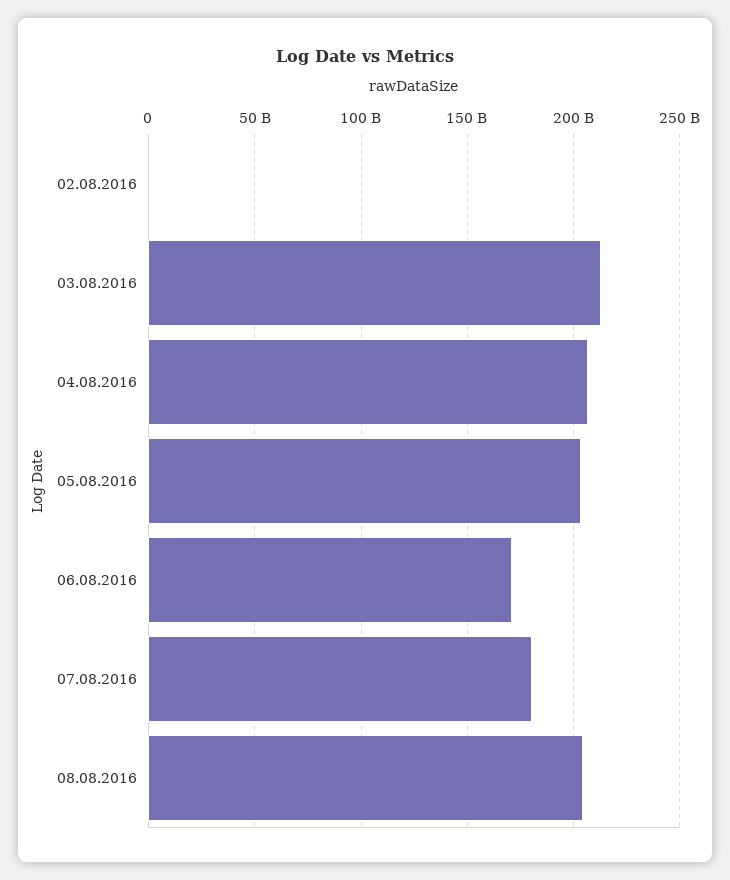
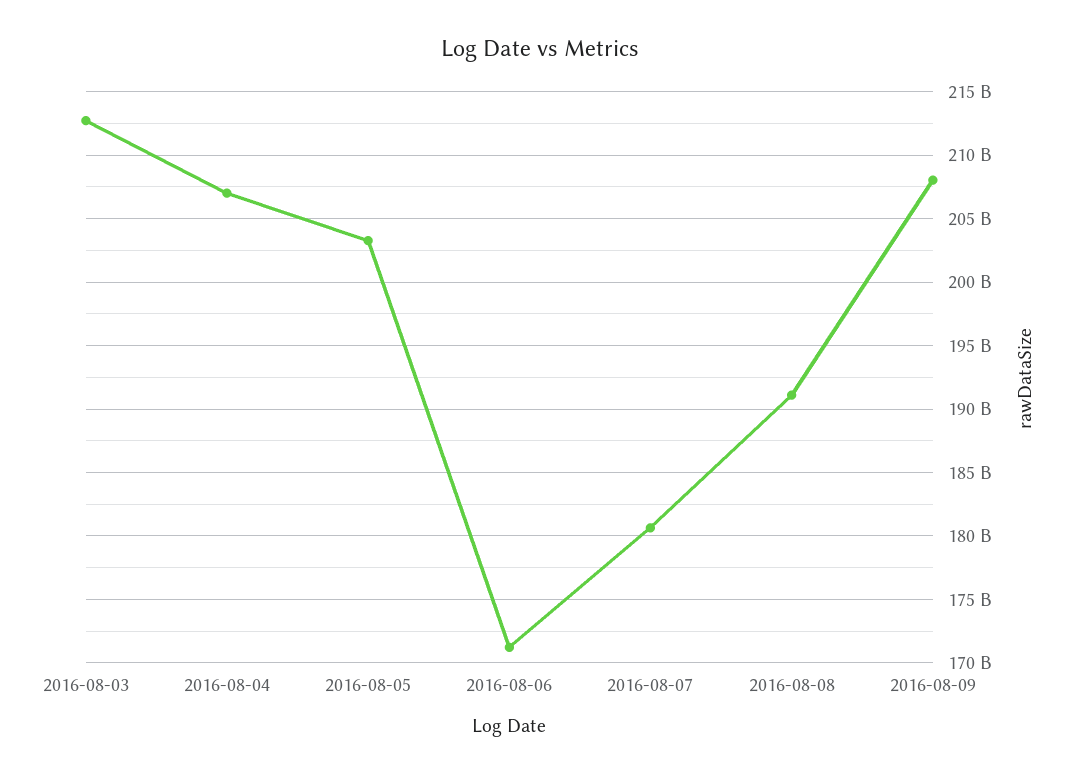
02.08.2016: 0 -> none
08.08.2016: 205000000000 -> 191000000000
2016-08-09: none -> 208000000000

